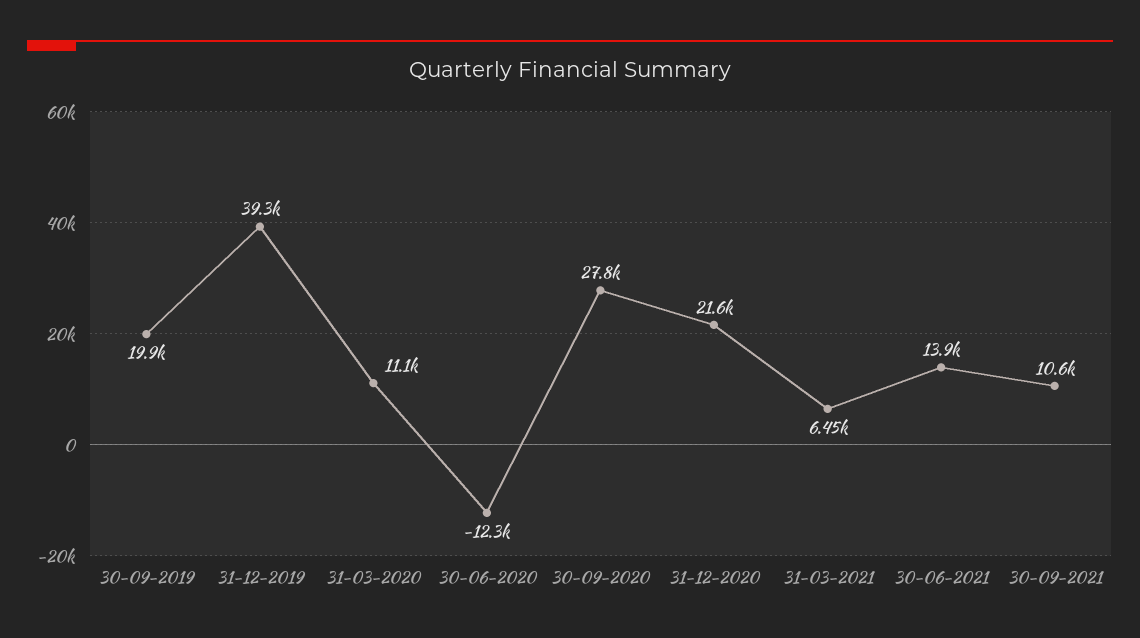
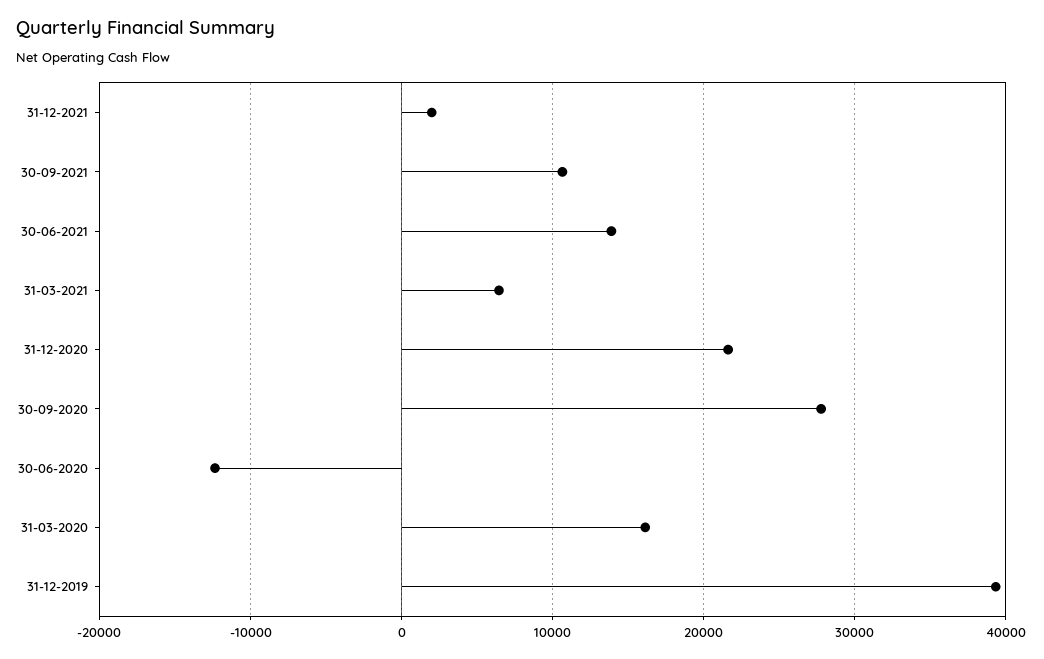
30-09-2019: 19900 -> none
31-03-2020: 11100 -> 16000
31-12-2021: none -> 2000

